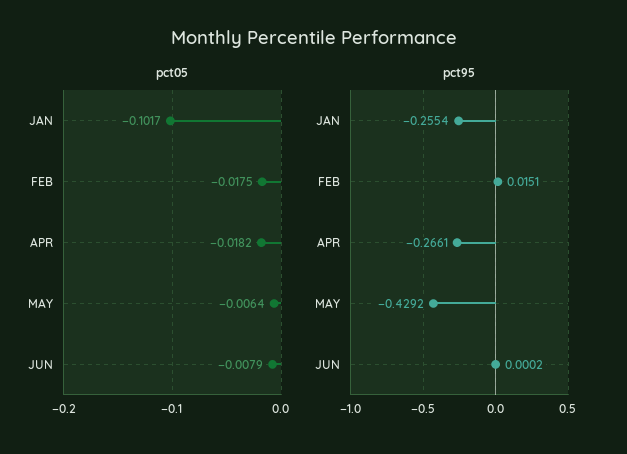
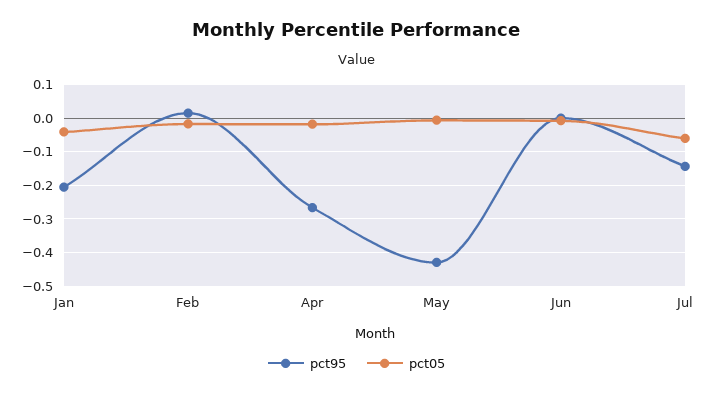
pct05, JAN: -0.1017 -> -0.04
pct95, JAN: -0.2554 -> -0.2
pct95, Jul: none -> -0.14
pct05, Jul: none -> -0.06

